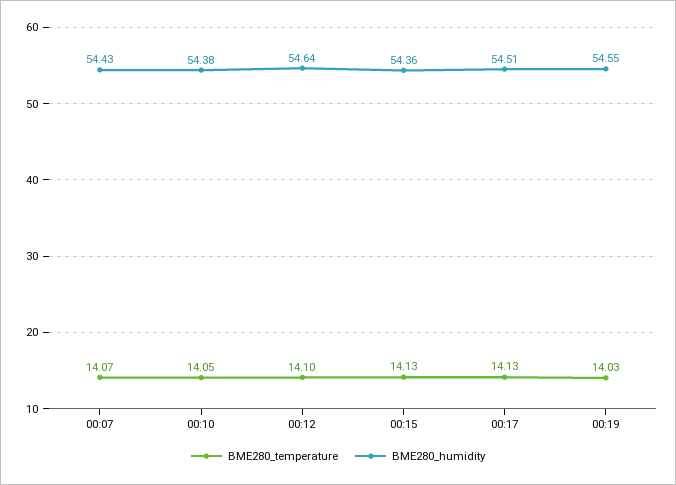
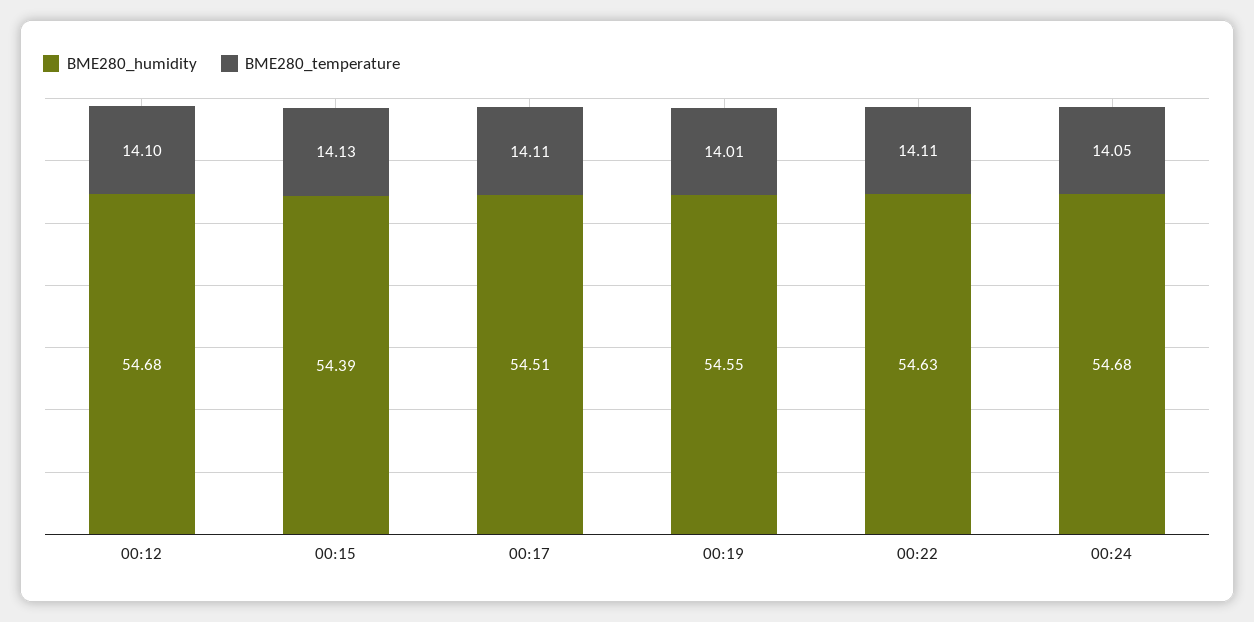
BME280_temperature, 00:07: 14.07 -> none
BME280_humidity, 00:07: 54.43 -> none
BME280_temperature, 00:10: 14.05 -> none
BME280_humidity, 00:10: 54.38 -> none
BME280_humidity, 00:12: 54.64 -> 54.68
BME280_humidity, 00:15: 54.36 -> 54.39
BME280_temperature, 00:17: 14.13 -> 14.11
BME280_temperature, 00:19: 14.03 -> 14.01
BME280_humidity, 00:22: none -> 54.63
BME280_temperature, 00:22: none -> 14.11
BME280_humidity, 00:24: none -> 54.68
BME280_temperature, 00:24: none -> 14.05

